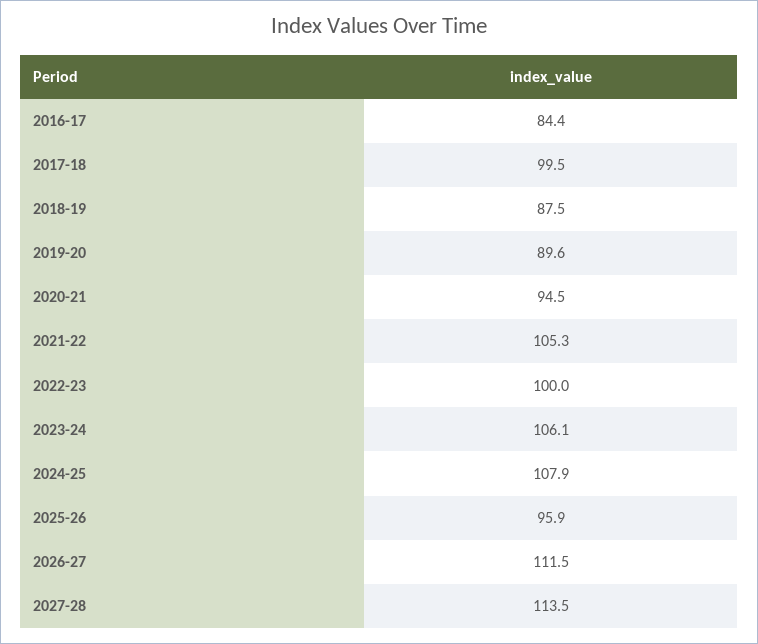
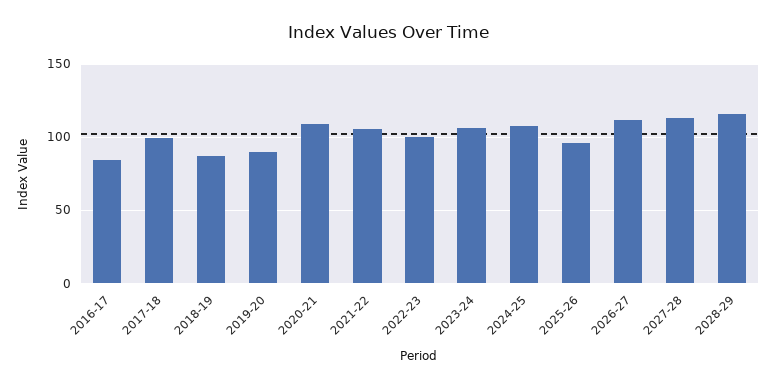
2020-21: 94.5 -> 110
2028-29: none -> 115

